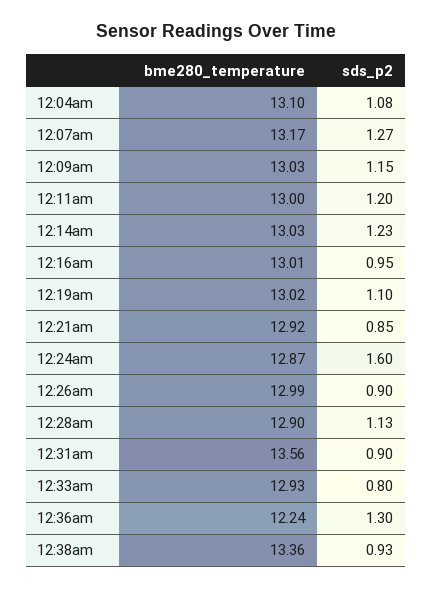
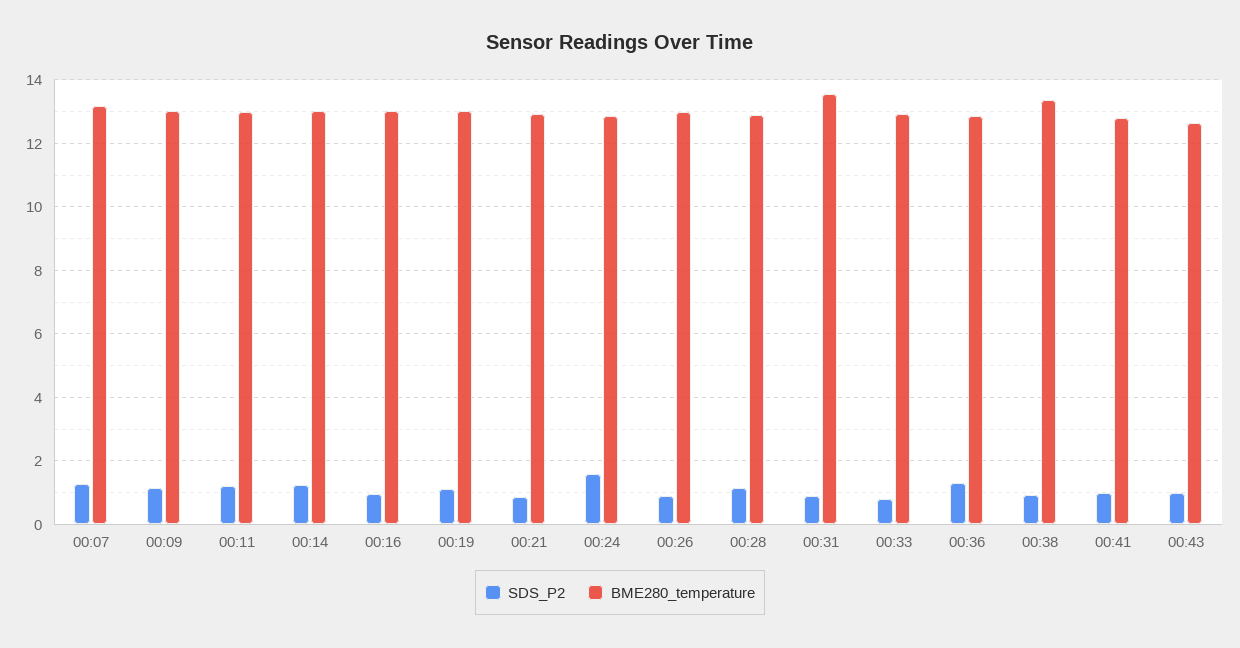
bme280_temperature, 12:04am: 13.1 -> none
sds_p2, 12:04am: 1.08 -> none
bme280_temperature, 12:36am: 12.24 -> 12.8
sds_p2, 00:41: none -> 1
bme280_temperature, 00:41: none -> 12.8
sds_p2, 00:43: none -> 1
bme280_temperature, 00:43: none -> 12.6

